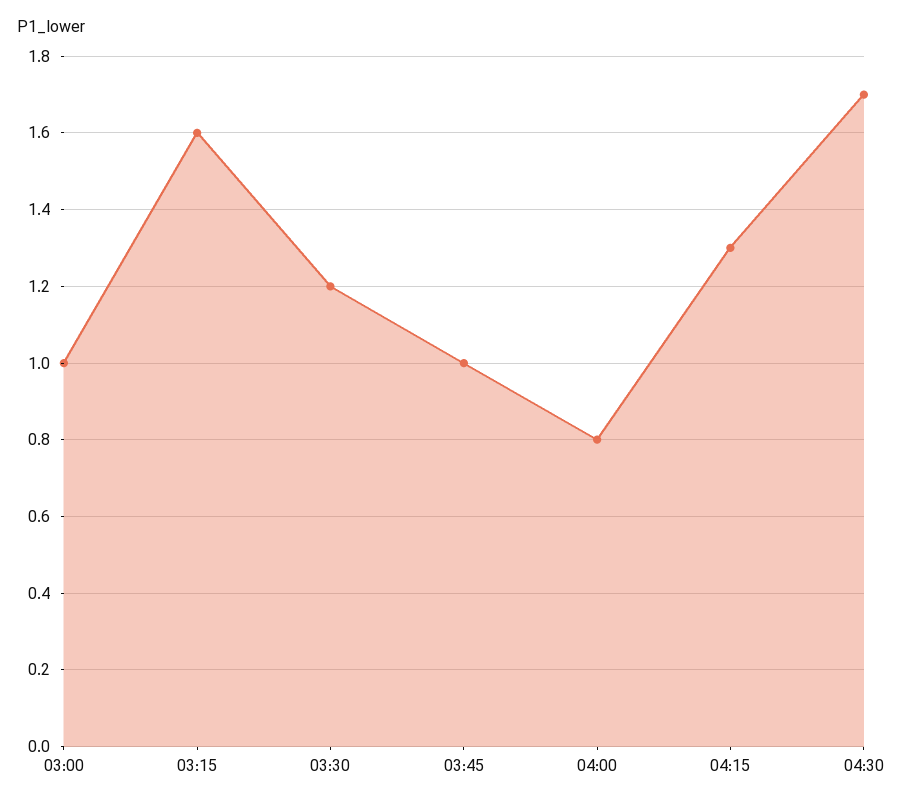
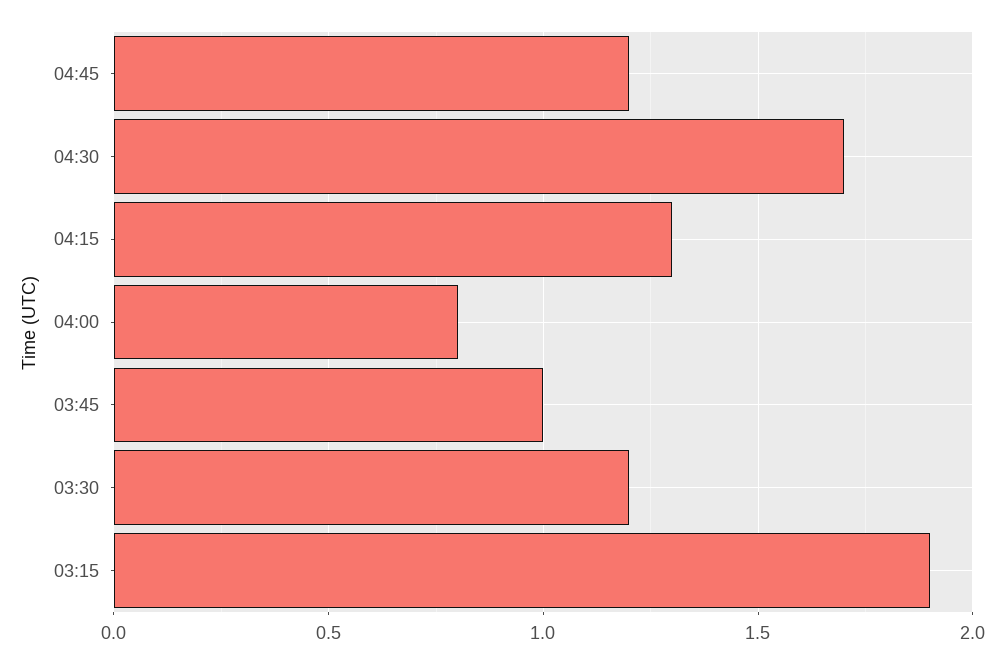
03:00: 1 -> none
03:15: 1.6 -> 1.9
04:45: none -> 1.2

